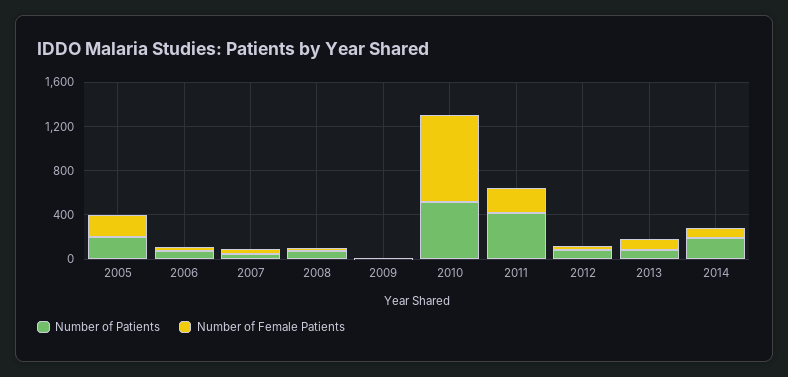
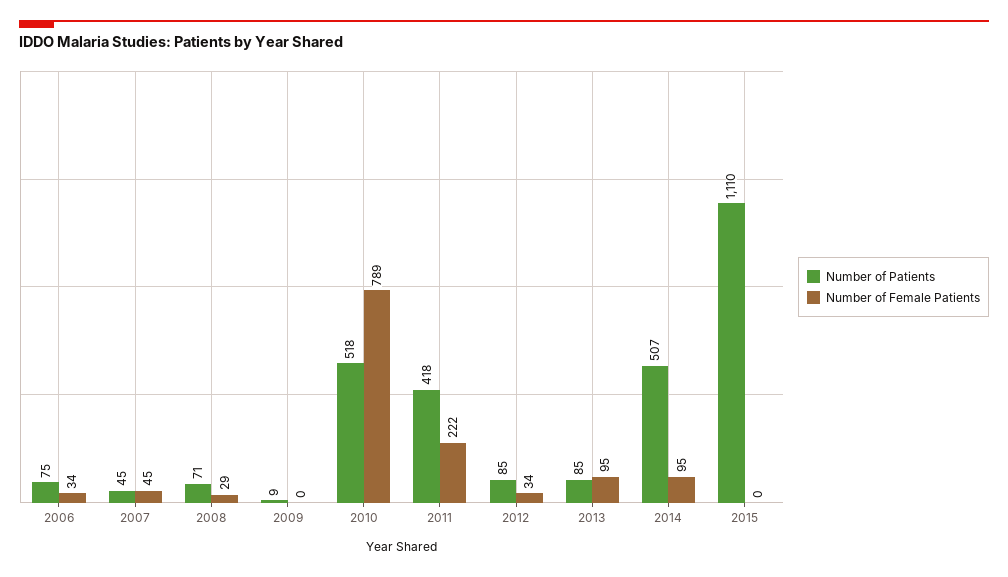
Number of Patients, 2005: 200 -> none
Number of Female Patients, 2005: 200 -> none
Number of Patients, 2014: 200 -> 507
Number of Patients, 2015: none -> 1110
Number of Female Patients, 2015: none -> 0

